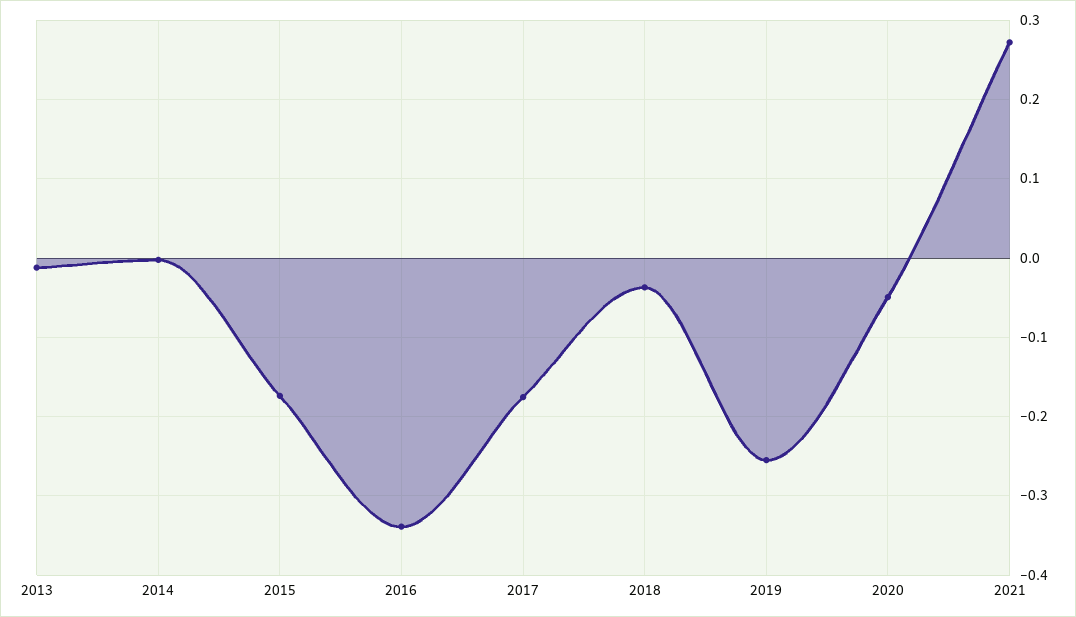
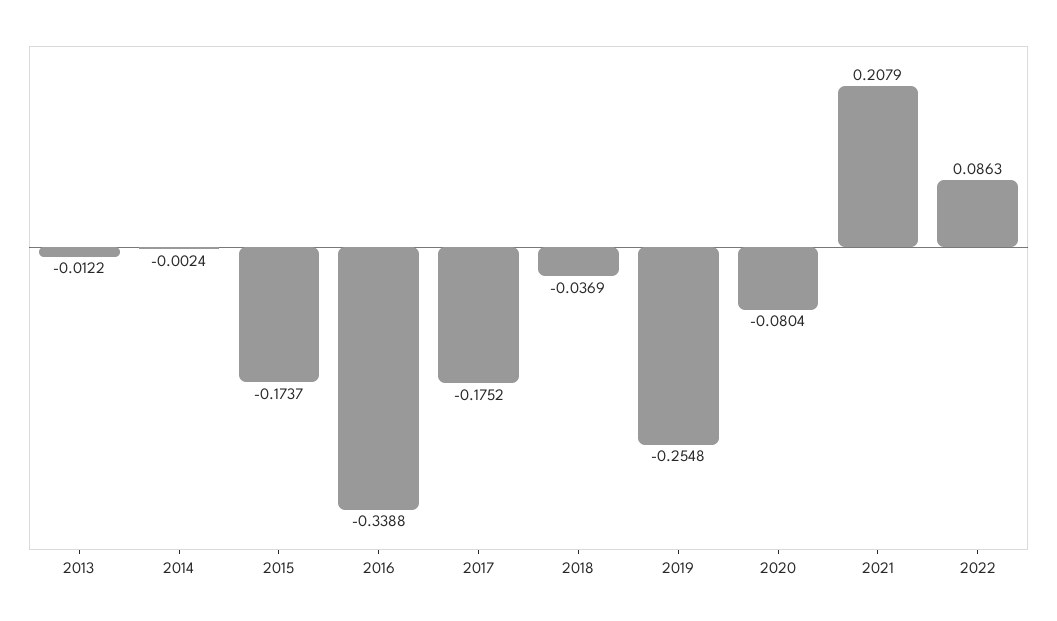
2020: -0.05 -> -0.0804
2021: 0.27 -> 0.2079
2022: none -> 0.0863

